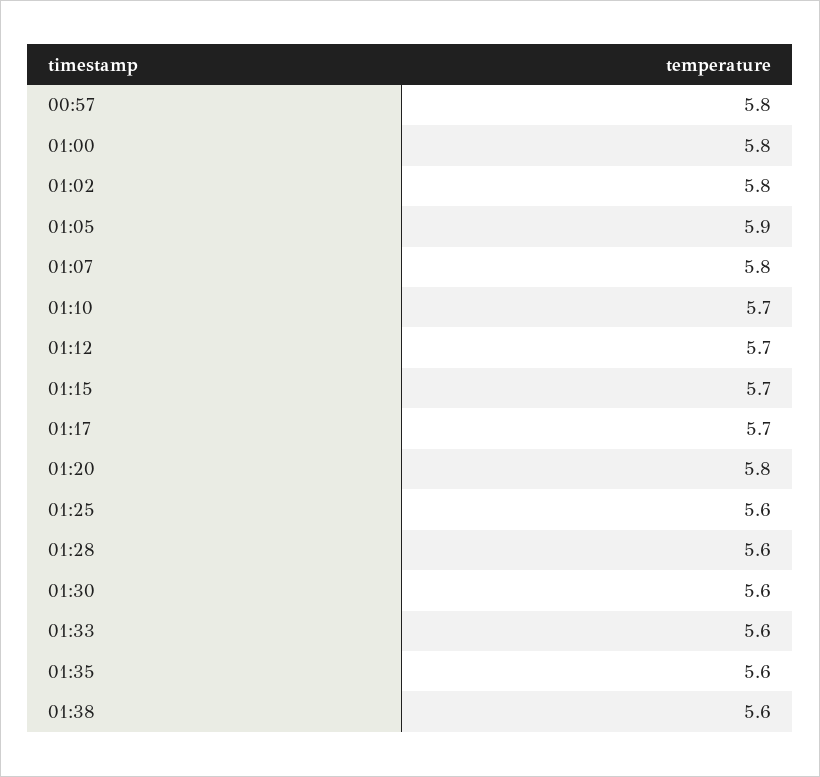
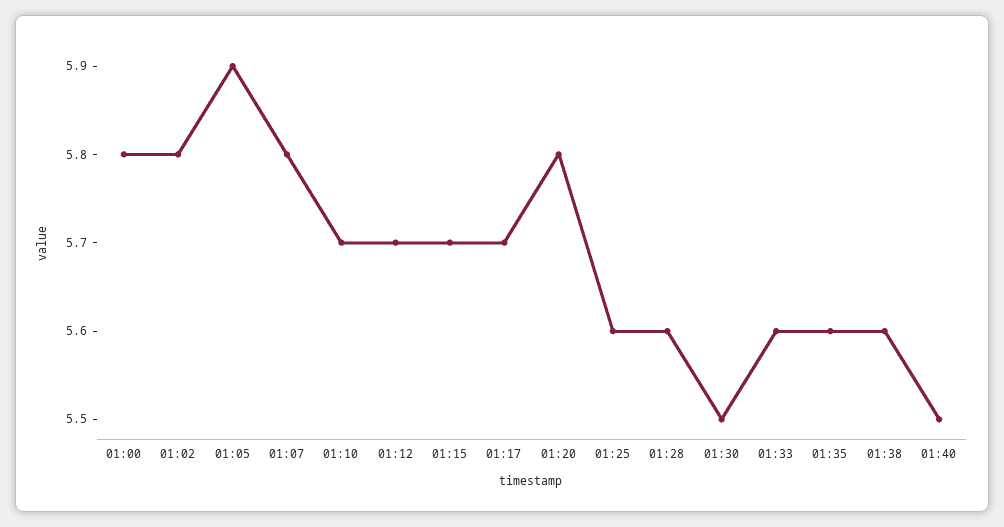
00:57: 5.8 -> none
01:30: 5.6 -> 5.5
01:40: none -> 5.5

